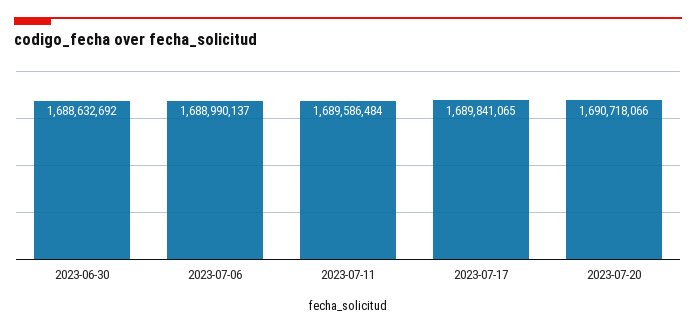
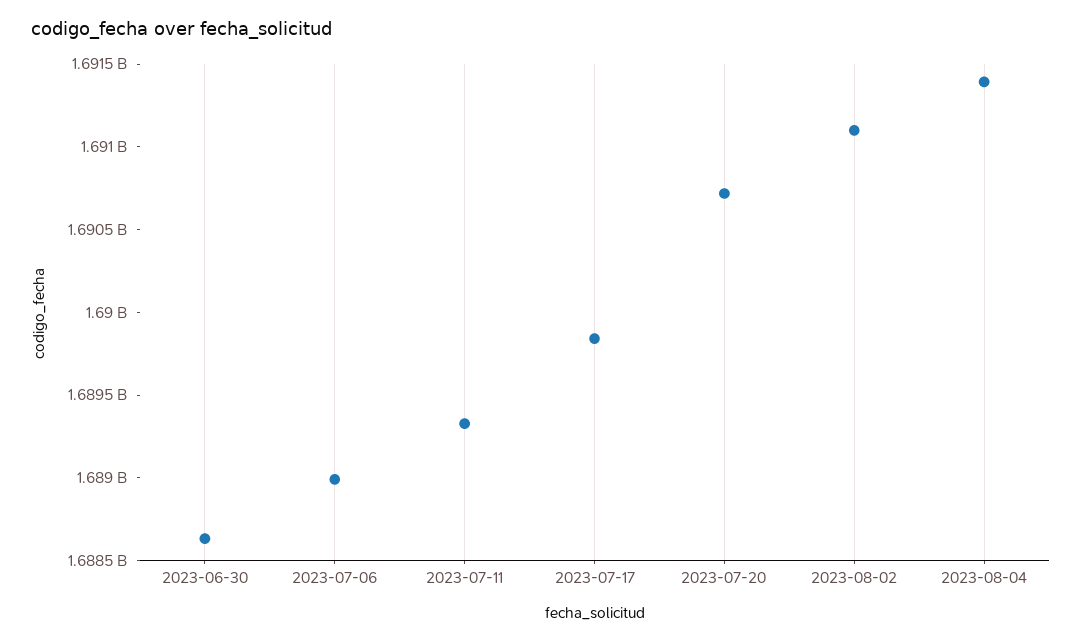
2023-07-11: 1689586484 -> 1689300000
2023-08-02: none -> 1691100000
2023-08-04: none -> 1691400000

